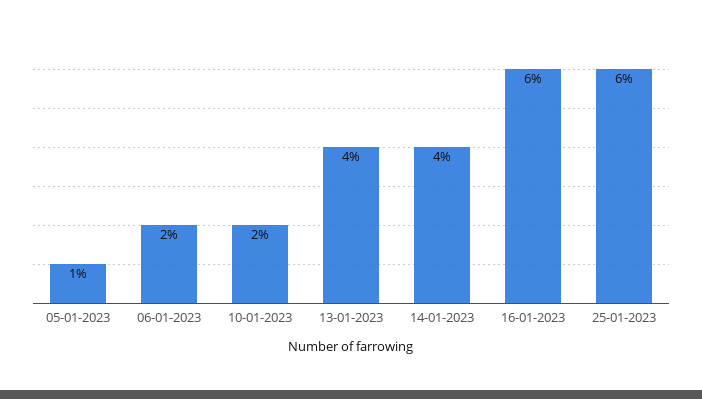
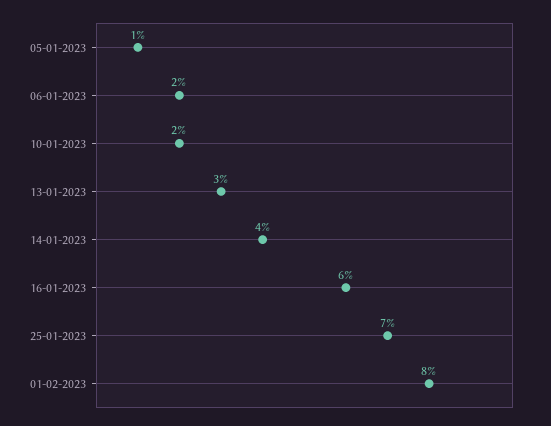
13-01-2023: 4 -> 3
25-01-2023: 6 -> 7
01-02-2023: none -> 8

